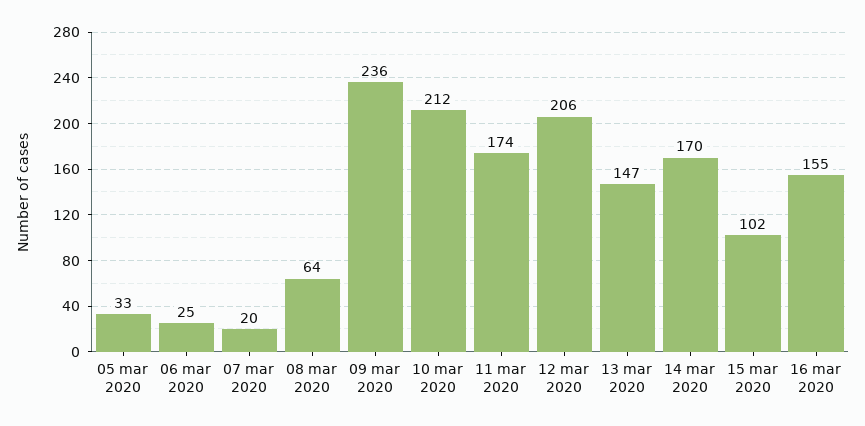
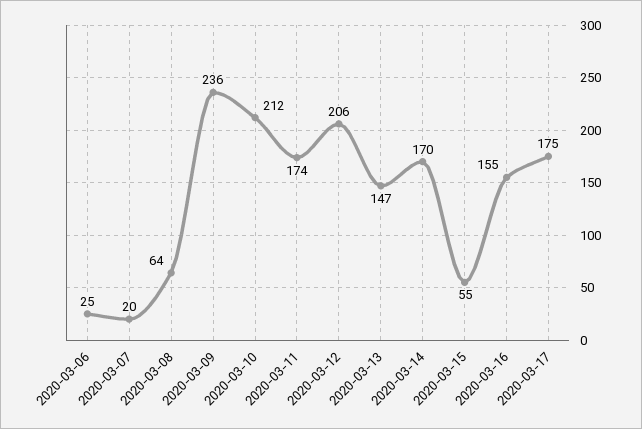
05 mar 2020: 33 -> none
15 mar 2020: 102 -> 55
2020-03-17: none -> 175

